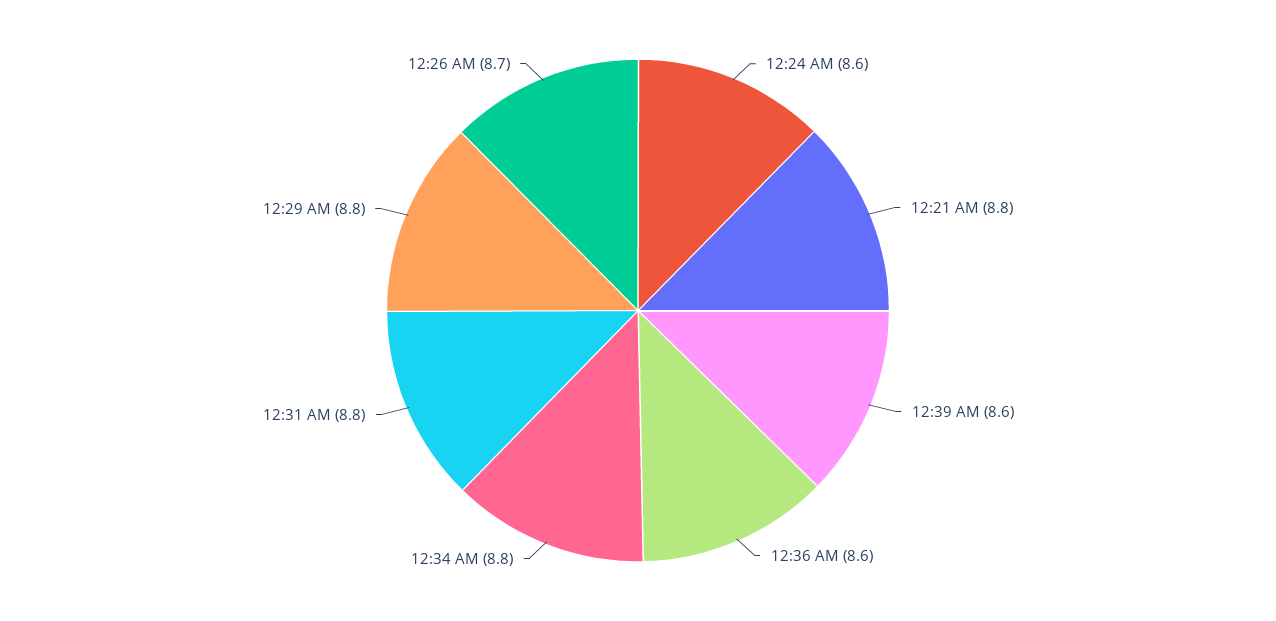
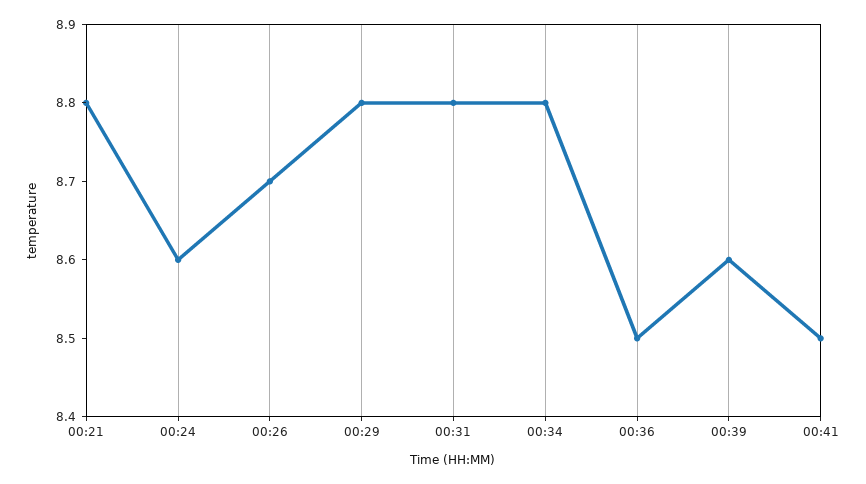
12:36 AM: 8.6 -> 8.5
00:41: none -> 8.5

